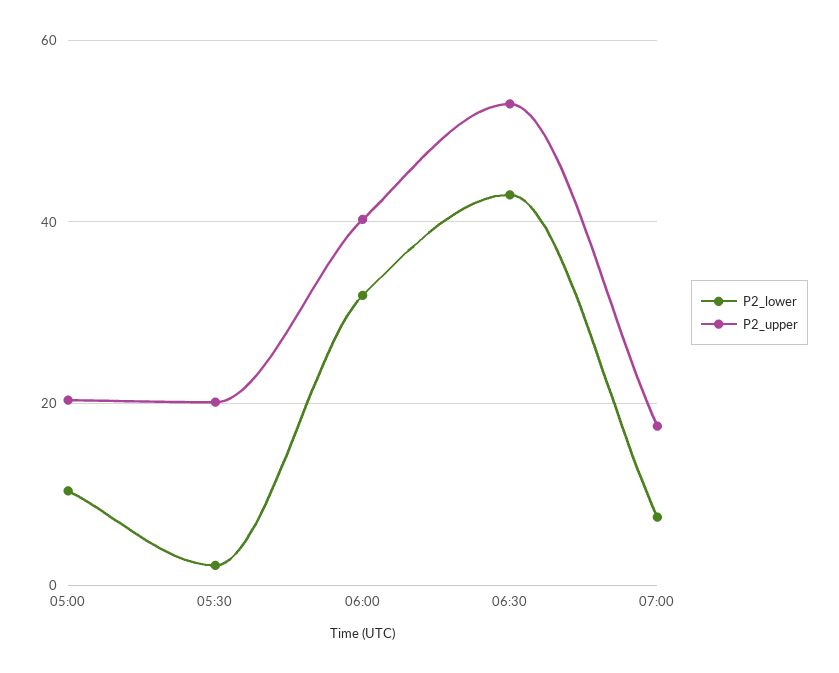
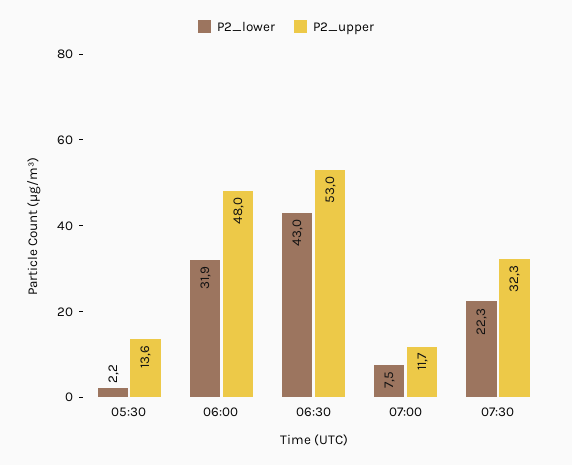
P2_lower, 05:00: 10 -> none
P2_upper, 05:00: 20 -> none
P2_upper, 05:30: 20 -> 13.6
P2_upper, 06:00: 40 -> 48
P2_upper, 07:00: 18 -> 11.7
P2_lower, 07:30: none -> 22.3
P2_upper, 07:30: none -> 32.3

